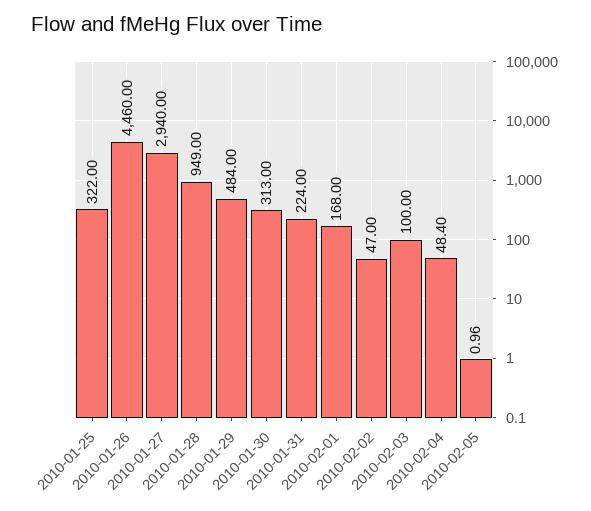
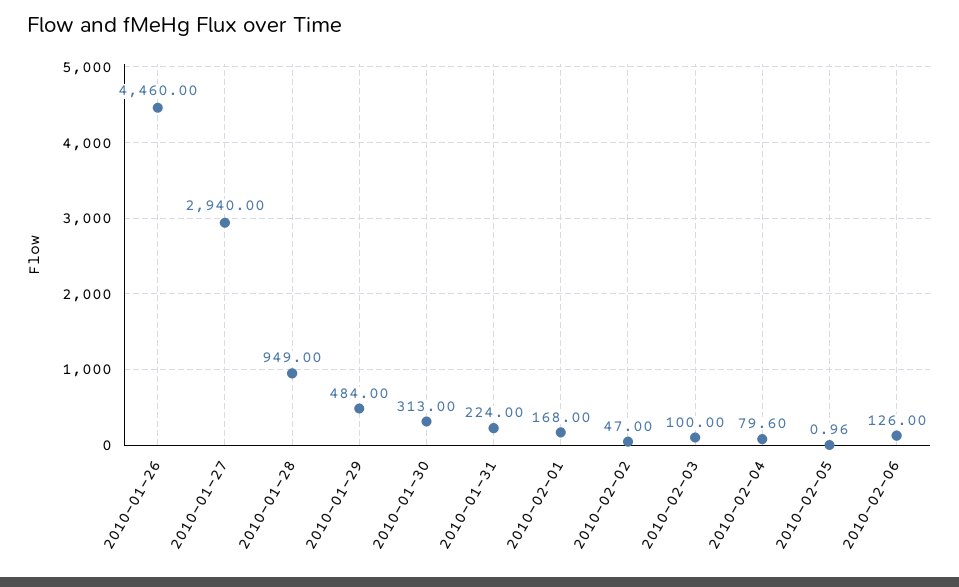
2010-01-25: 322 -> none
2010-02-04: 48.4 -> 79.6
2010-02-06: none -> 126

